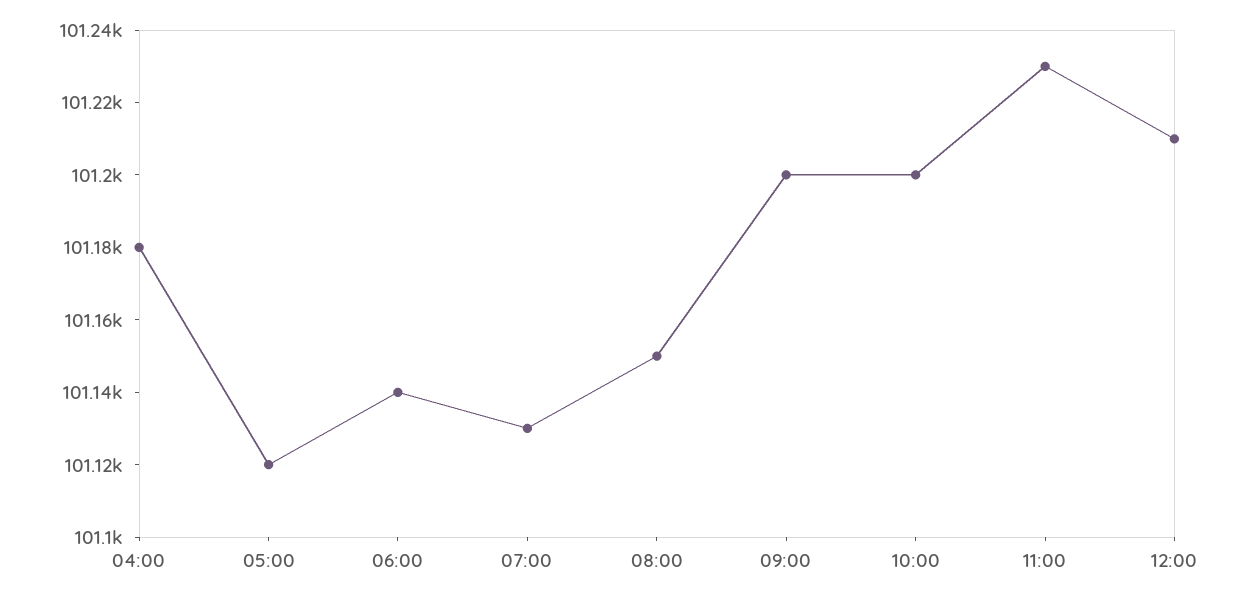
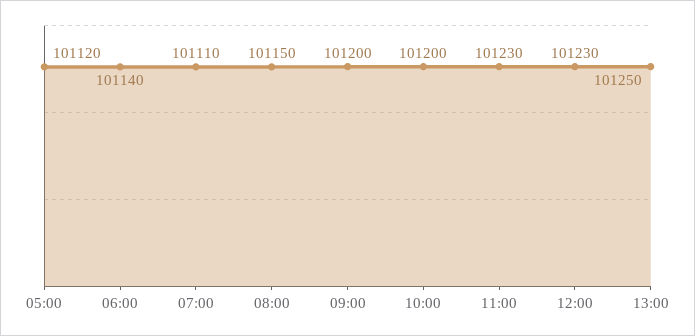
04:00: 101180 -> none
07:00: 101130 -> 101110
12:00: 101210 -> 101230
13:00: none -> 101250

